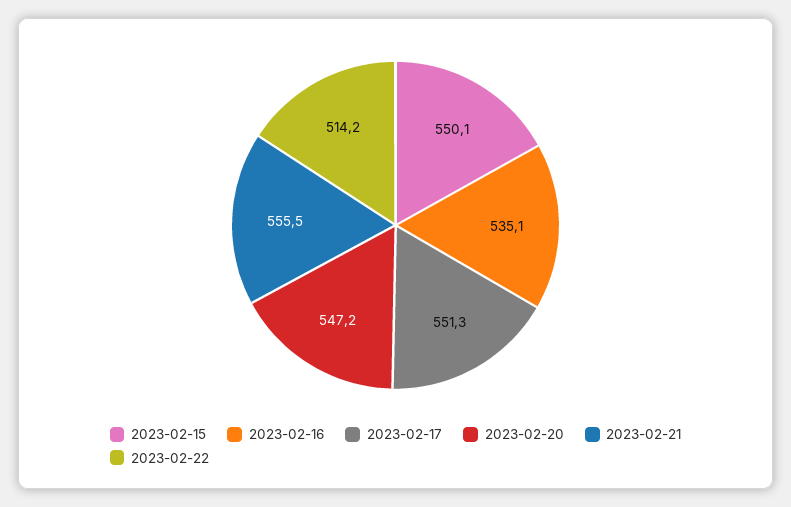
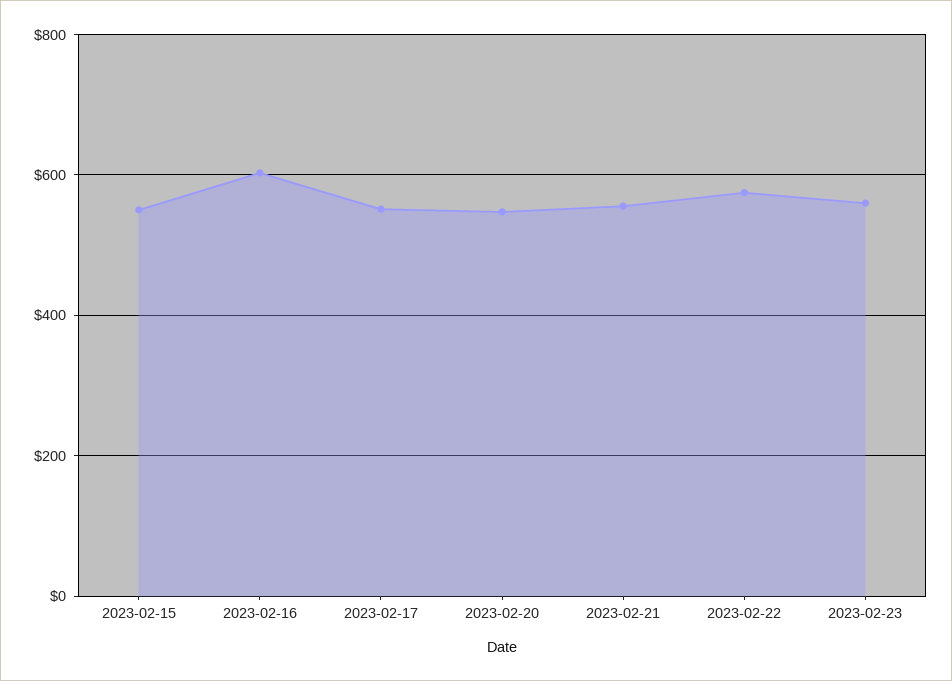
2023-02-16: 535.1 -> 600
2023-02-22: 514.2 -> 580
2023-02-23: none -> 560

